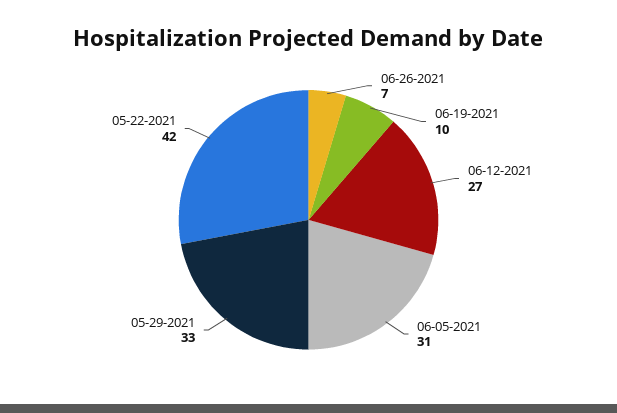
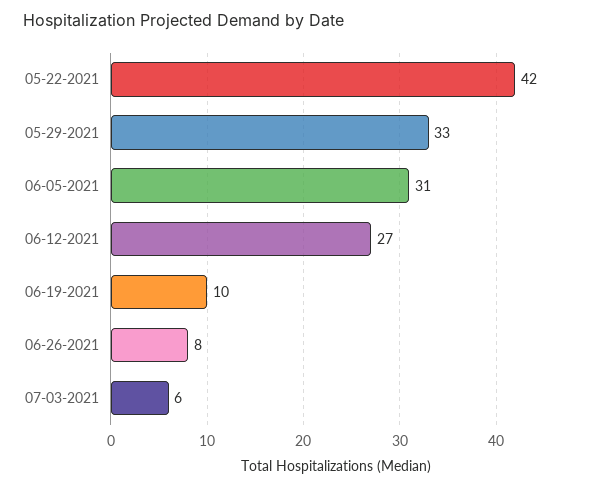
06-26-2021: 7 -> 8
07-03-2021: none -> 6

